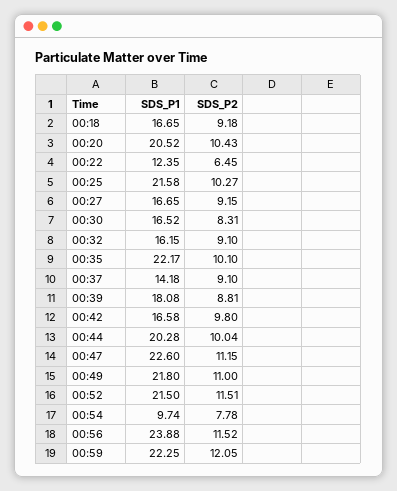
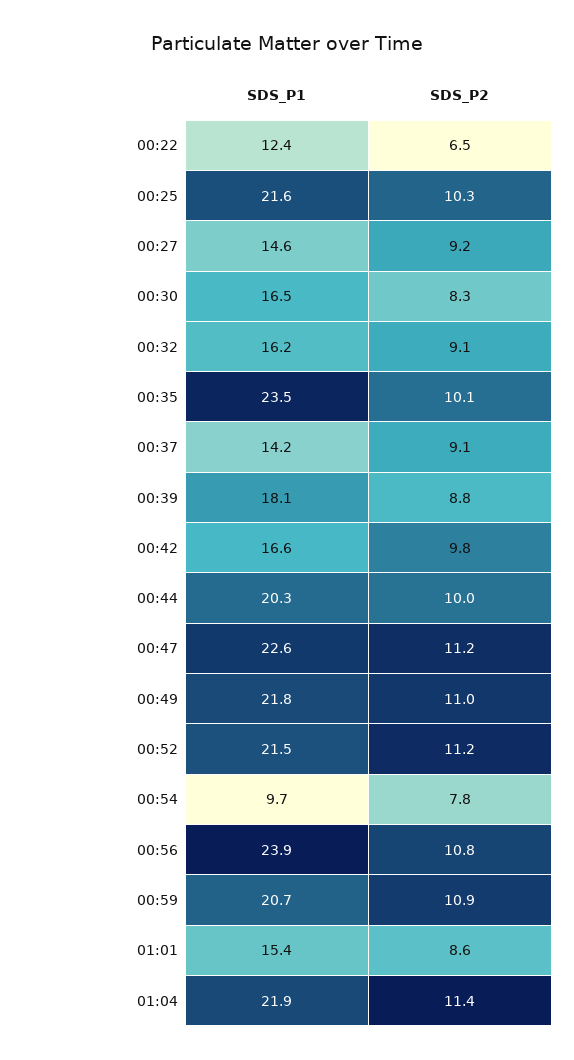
SDS_P1, 00:18: 16.65 -> none
SDS_P2, 00:18: 9.18 -> none
SDS_P1, 00:20: 20.52 -> none
SDS_P2, 00:20: 10.43 -> none
SDS_P1, 00:27: 16.65 -> 14.6
SDS_P1, 00:35: 22.17 -> 23.5
SDS_P2, 00:52: 11.51 -> 11.2
SDS_P2, 00:56: 11.52 -> 10.8
SDS_P1, 00:59: 22.25 -> 20.7
SDS_P2, 00:59: 12.05 -> 10.9
SDS_P1, 01:01: none -> 15.4
SDS_P2, 01:01: none -> 8.6
SDS_P1, 01:04: none -> 21.9
SDS_P2, 01:04: none -> 11.4

